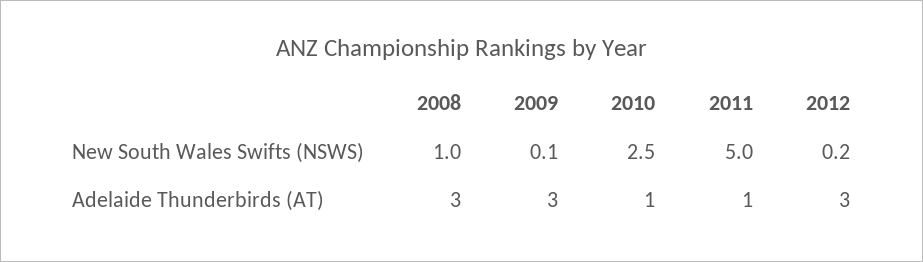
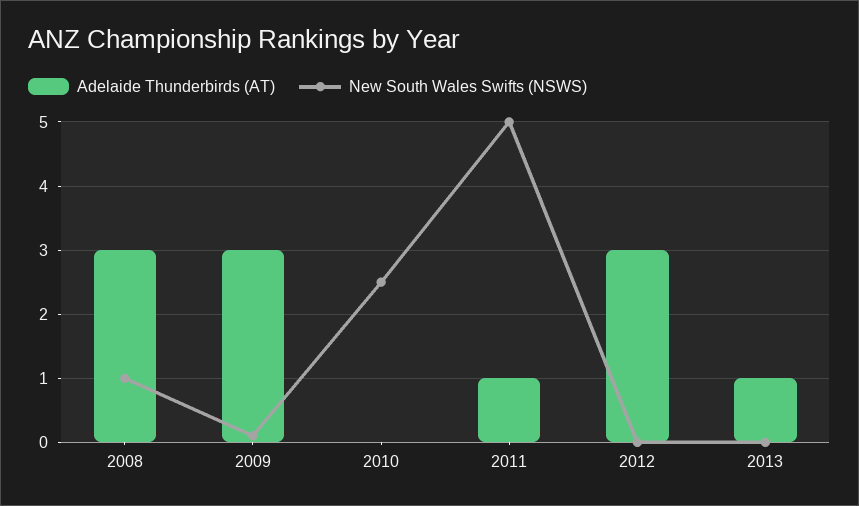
New South Wales Swifts (NSWS), 2012: 0.2 -> 0
Adelaide Thunderbirds (AT), 2010: 1 -> 0
Adelaide Thunderbirds (AT), 2013: none -> 1
New South Wales Swifts (NSWS), 2013: none -> 0

